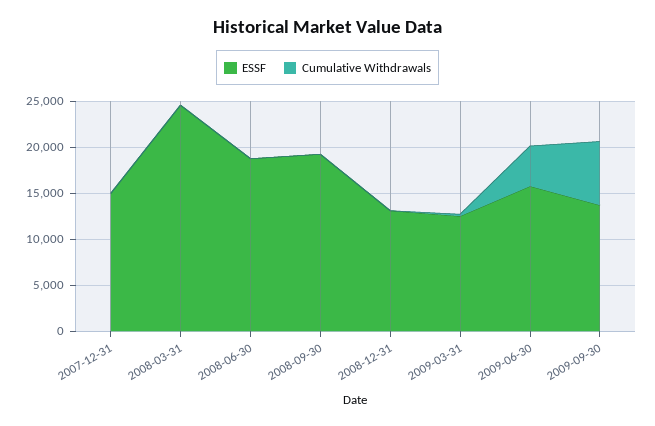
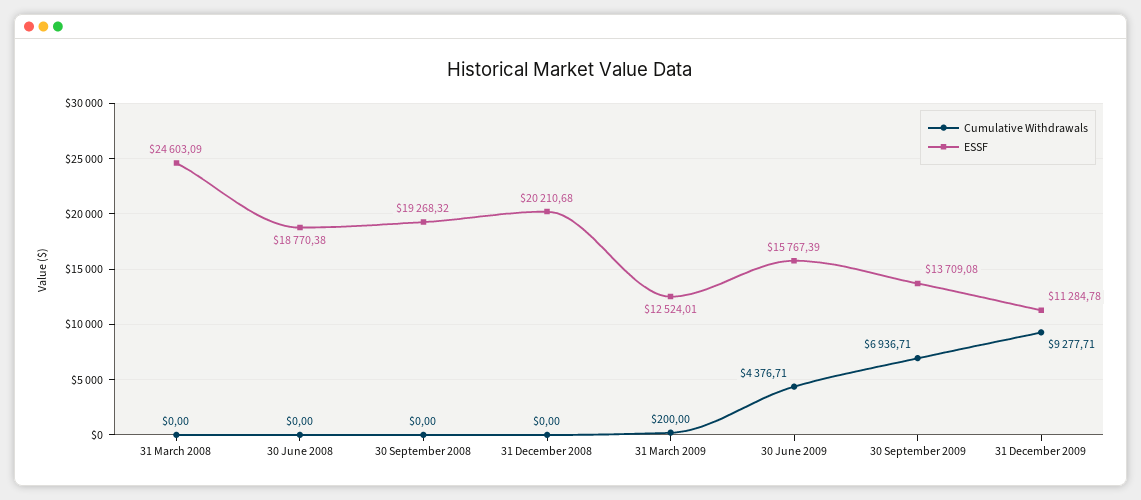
ESSF, 2007-12-31: 15000 -> none
Cumulative Withdrawals, 2007-12-31: 0 -> none
ESSF, 2008-12-31: 13000 -> 20210.68
Cumulative Withdrawals, 31 December 2009: none -> 9277.71
ESSF, 31 December 2009: none -> 11284.78

